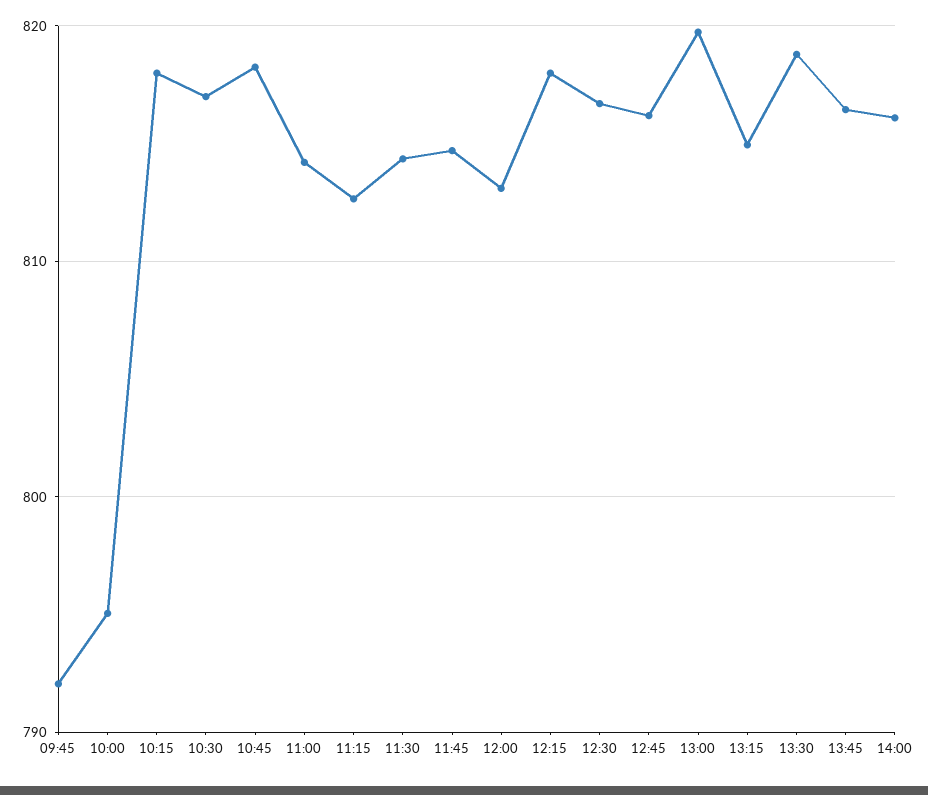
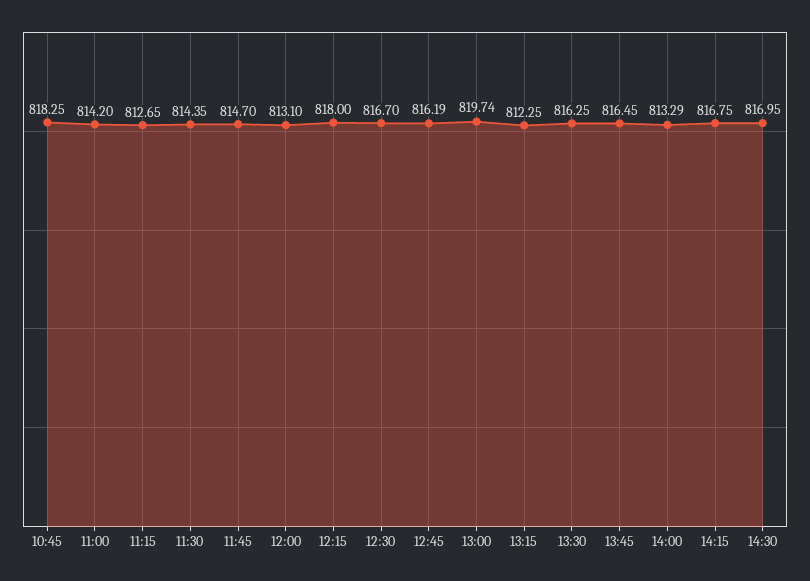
09:45: 792 -> none
10:00: 795 -> none
10:15: 818 -> none
10:30: 817 -> none
13:15: 815 -> 812.25
13:30: 819 -> 816.25
14:00: 816 -> 813.29
14:15: none -> 816.75
14:30: none -> 816.95

